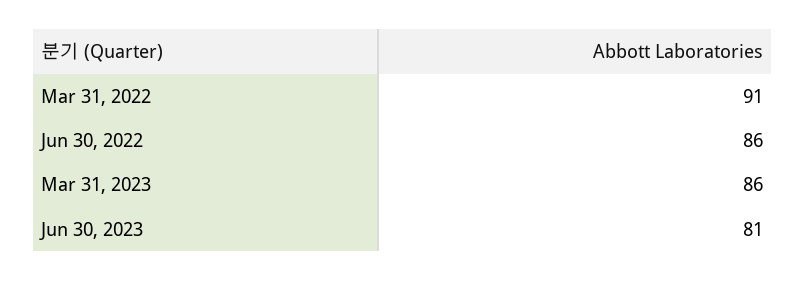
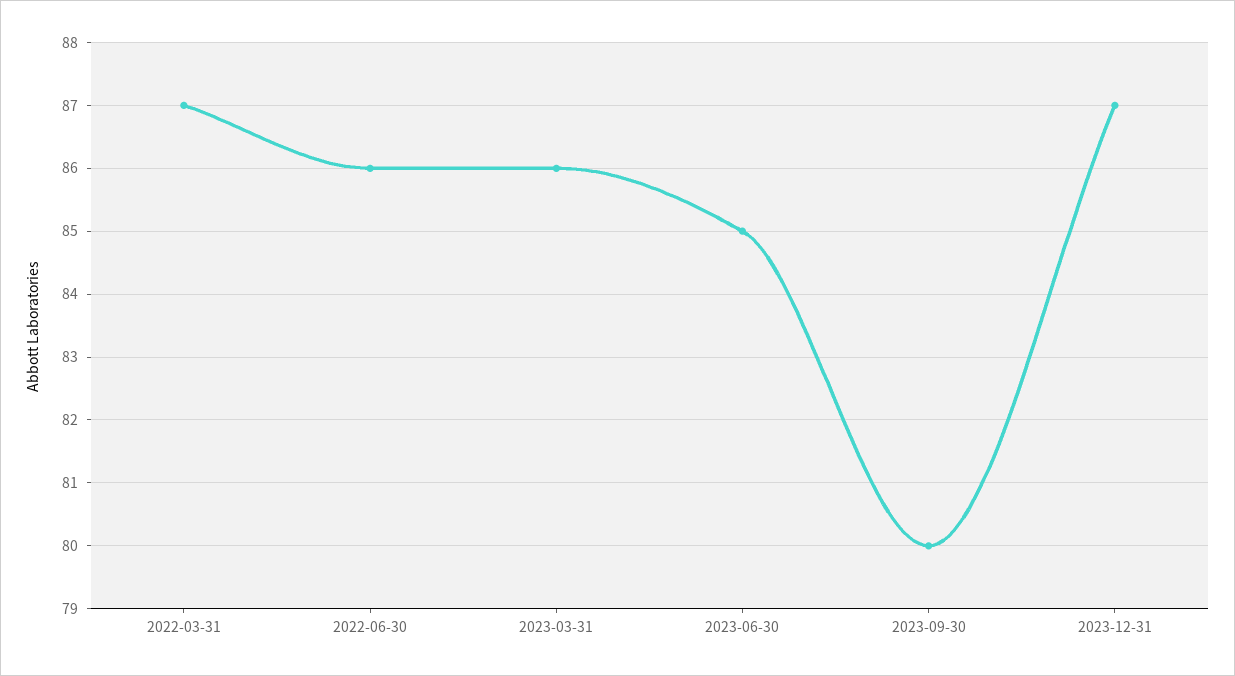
Mar 31, 2022: 91 -> 87
Jun 30, 2023: 81 -> 85
2023-09-30: none -> 80
2023-12-31: none -> 87

